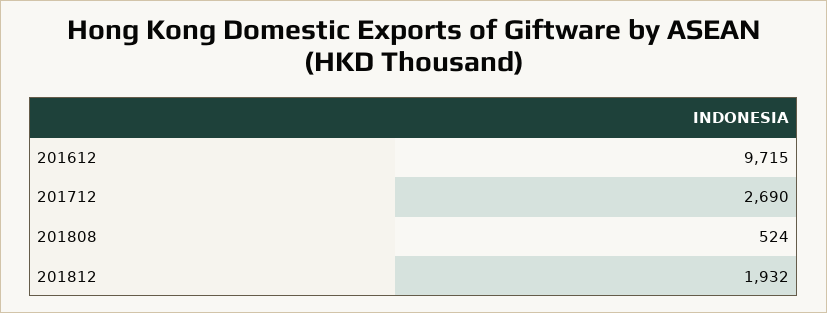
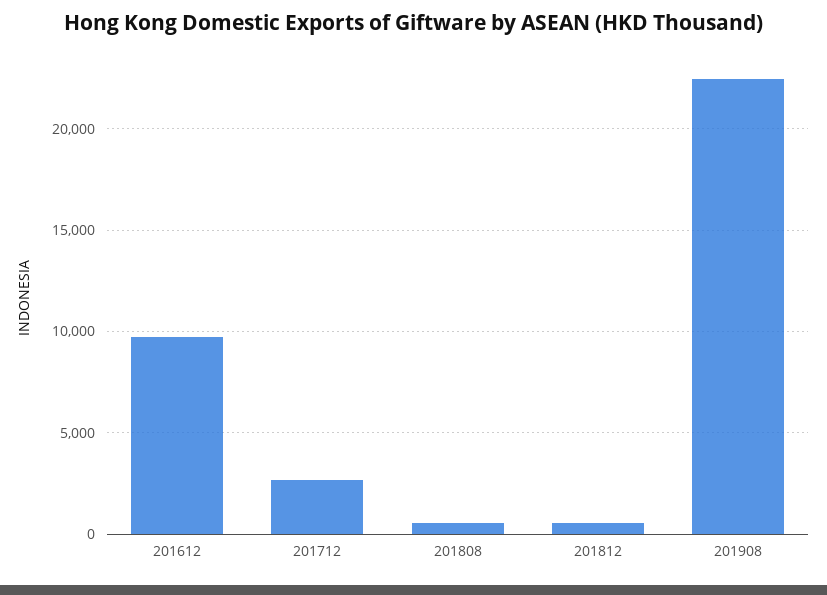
201812: 1932 -> 500
201908: none -> 22500

